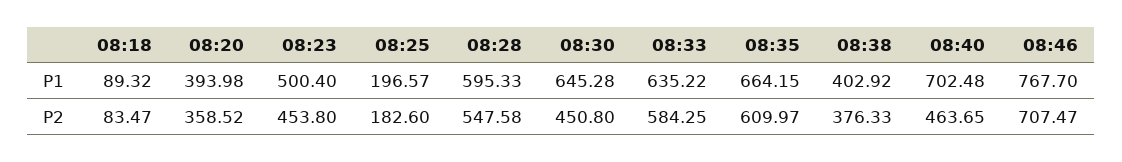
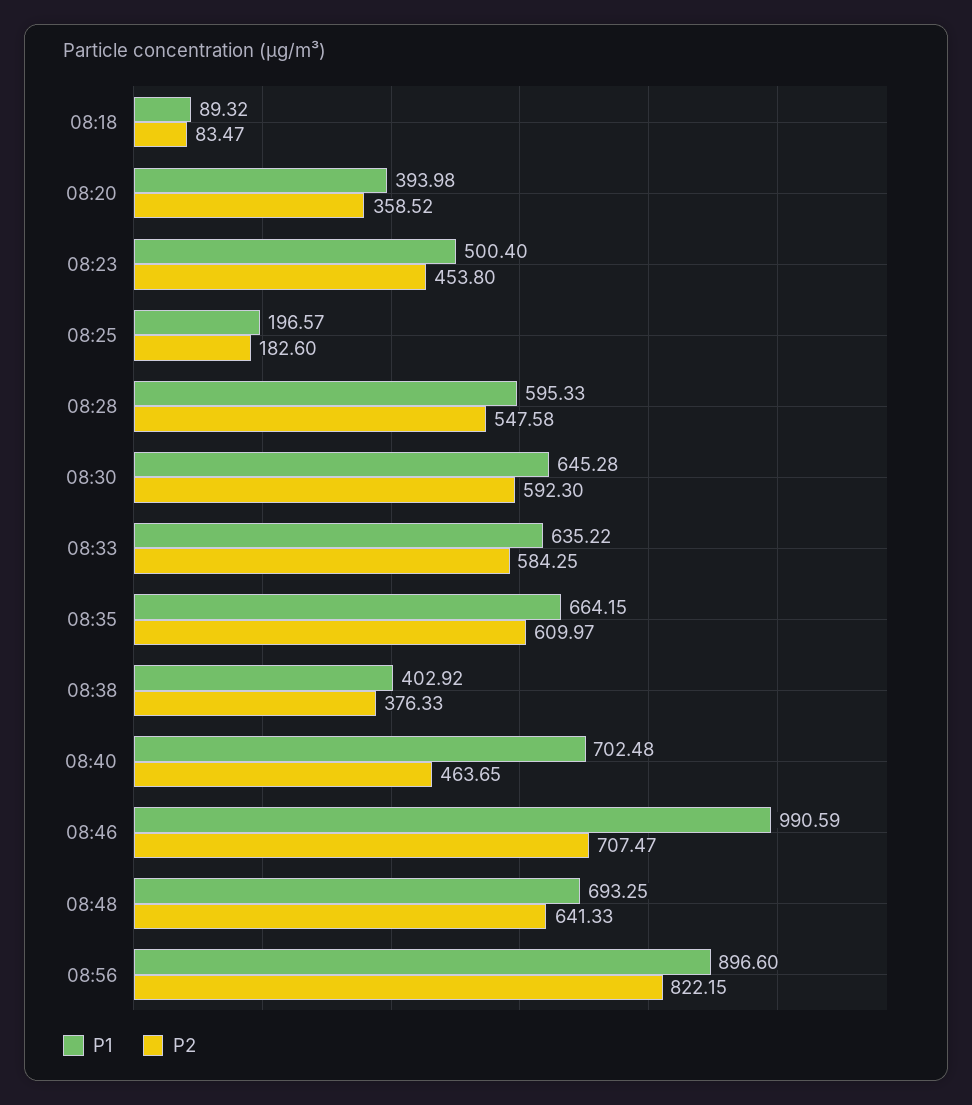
P1, 08:46: 767.7 -> 990.59
P2, 08:30: 450.8 -> 592.3
P1, 08:48: none -> 693.25
P2, 08:48: none -> 641.33
P1, 08:56: none -> 896.6
P2, 08:56: none -> 822.15

